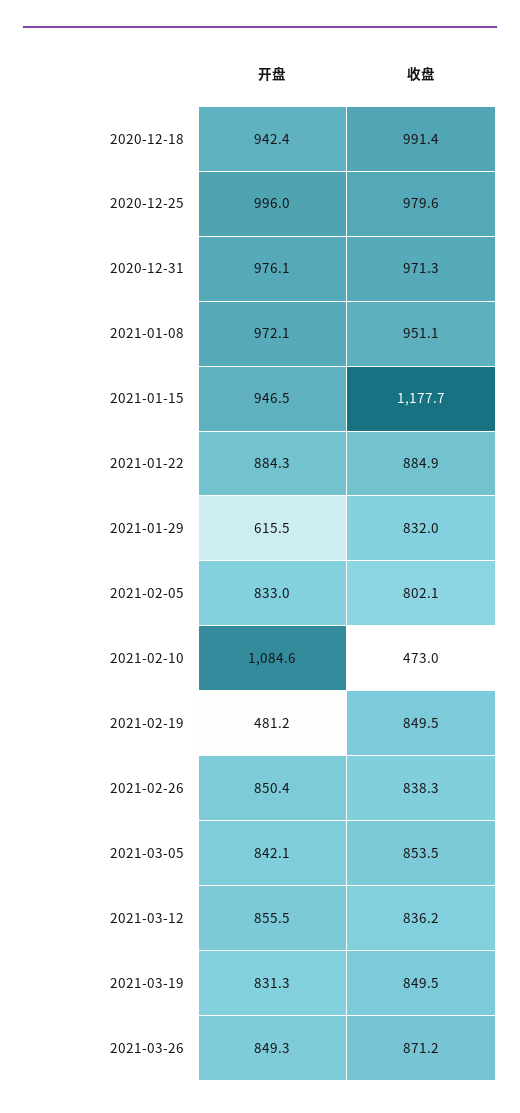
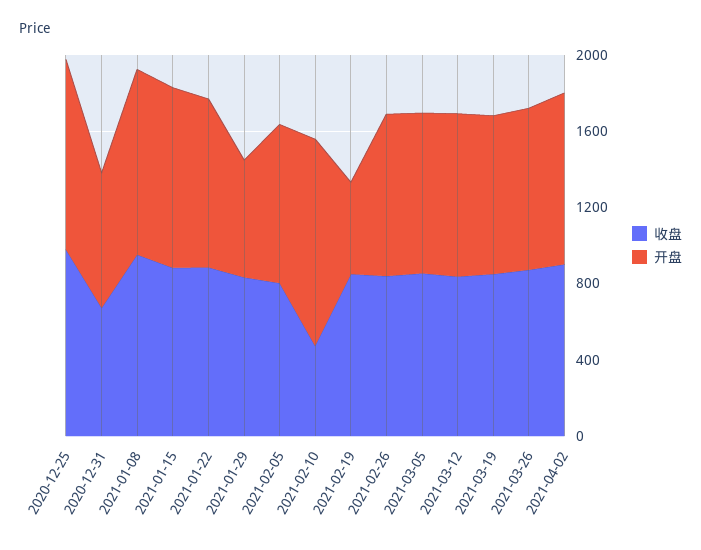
开盘, 2020-12-18: 942.4 -> none
收盘, 2020-12-18: 991.4 -> none
开盘, 2020-12-31: 976.1 -> 700
收盘, 2020-12-31: 971.3 -> 700
收盘, 2021-01-15: 1177.7 -> 900
收盘, 2021-04-02: none -> 900
开盘, 2021-04-02: none -> 900

